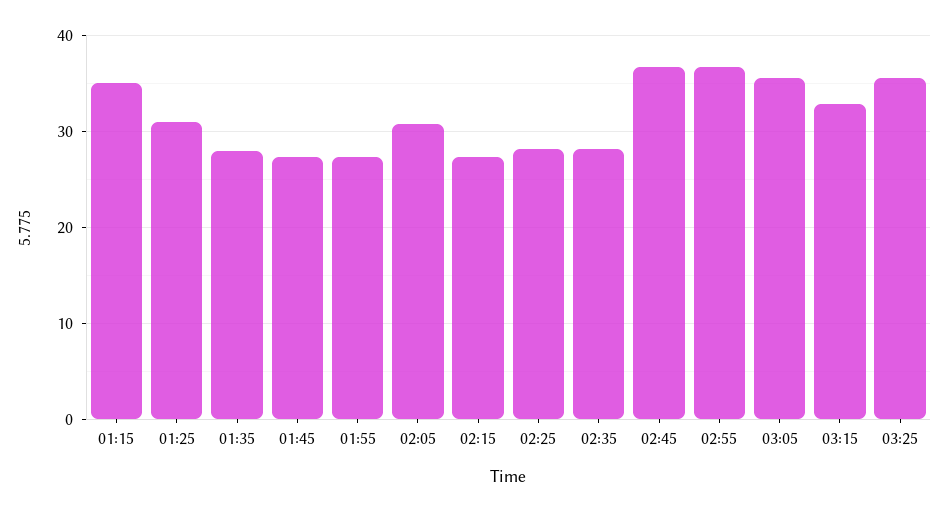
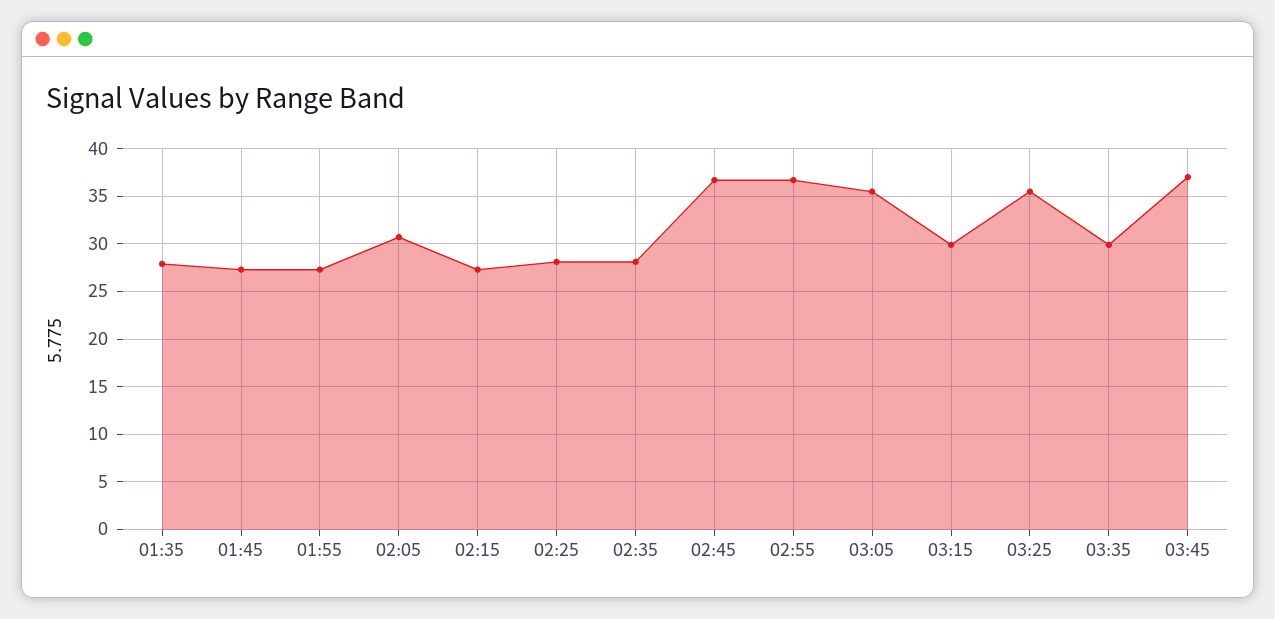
01:15: 35 -> none
01:25: 31 -> none
03:15: 33 -> 30
03:35: none -> 30
03:45: none -> 37

